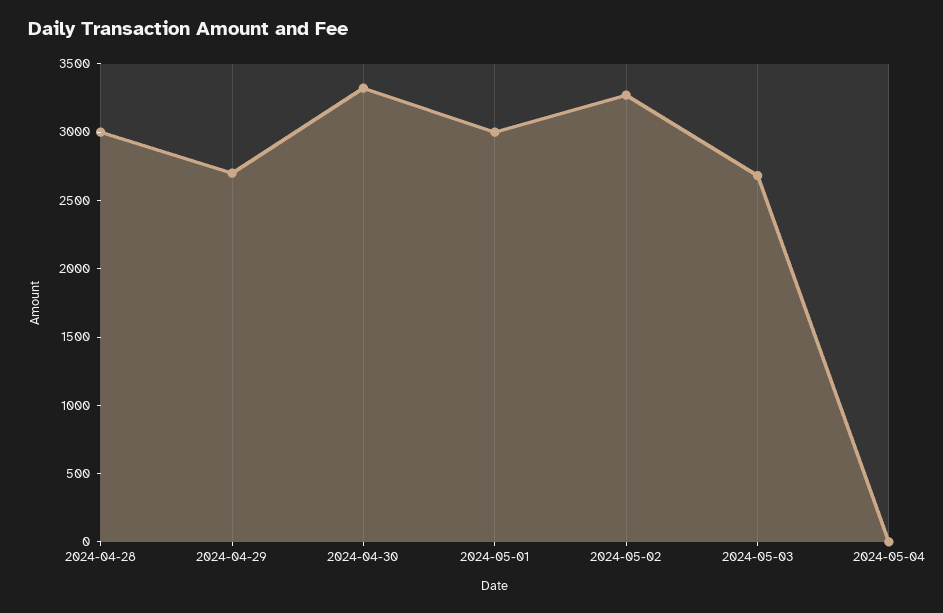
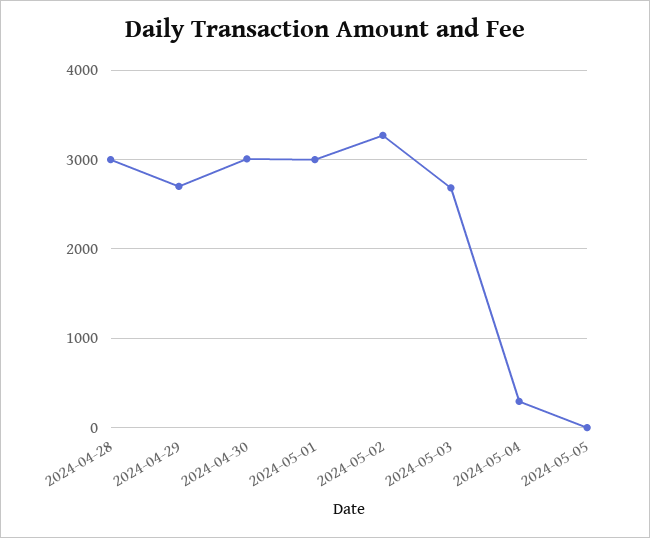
2024-04-30: 3300 -> 3000
2024-05-04: 0 -> 300
2024-05-05: none -> 0

